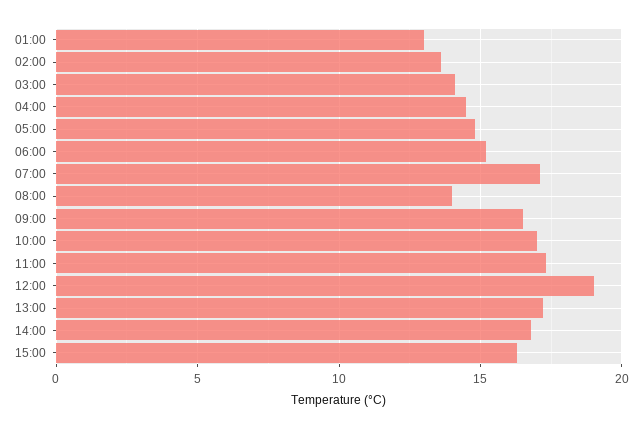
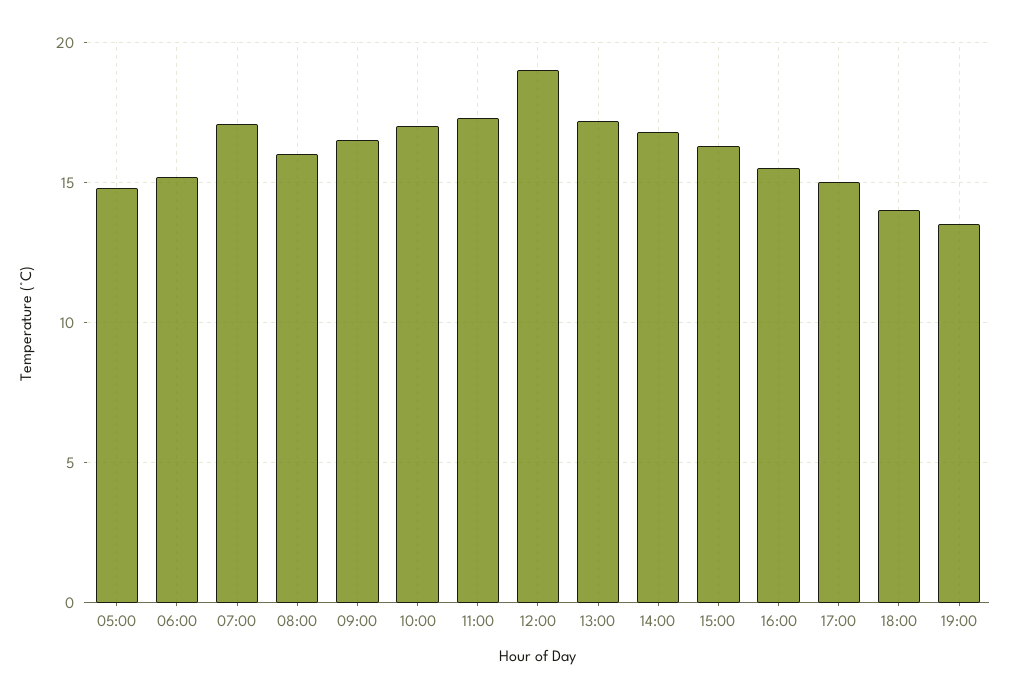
01:00: 13 -> none
02:00: 13.5 -> none
03:00: 14 -> none
04:00: 14.5 -> none
08:00: 14 -> 16
16:00: none -> 15.5
17:00: none -> 15
18:00: none -> 14
19:00: none -> 13.5

